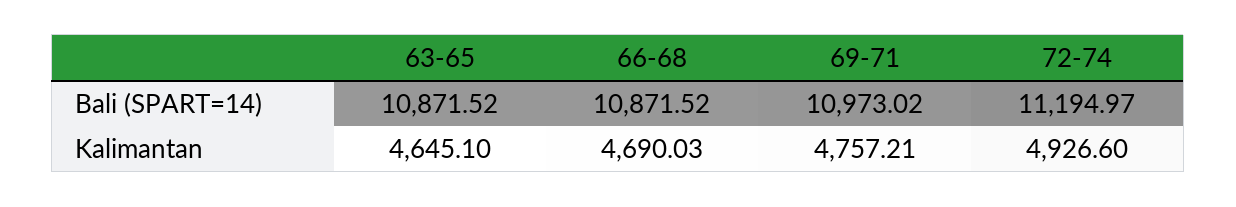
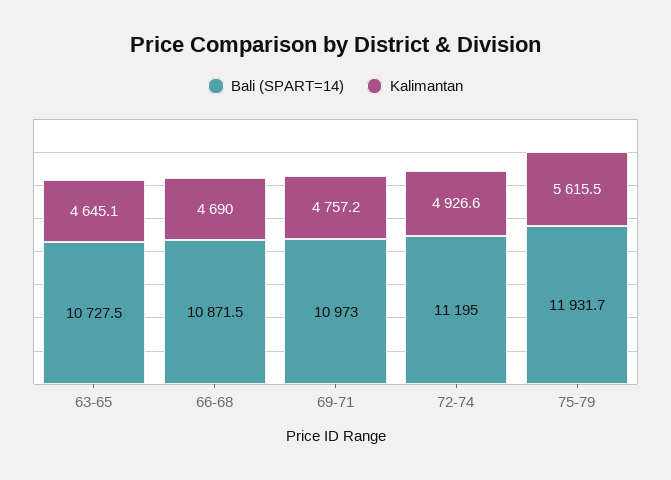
Bali (SPART=14), 63-65: 10871.52 -> 10727.5
Bali (SPART=14), 75-79: none -> 11931.7
Kalimantan, 75-79: none -> 5615.5

